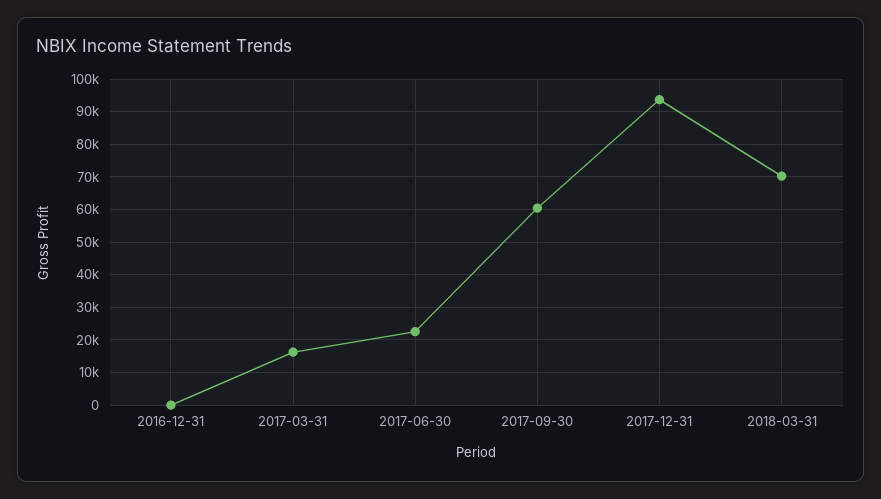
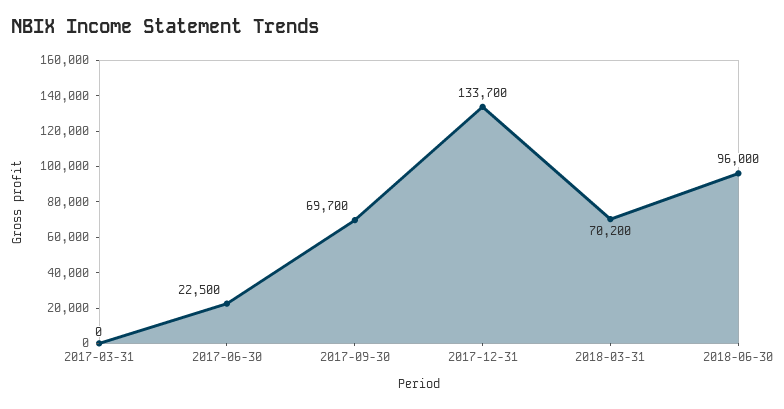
2016-12-31: 0 -> none
2017-03-31: 16000 -> 0
2017-09-30: 60000 -> 69700
2017-12-31: 94000 -> 133700
2018-06-30: none -> 96000

